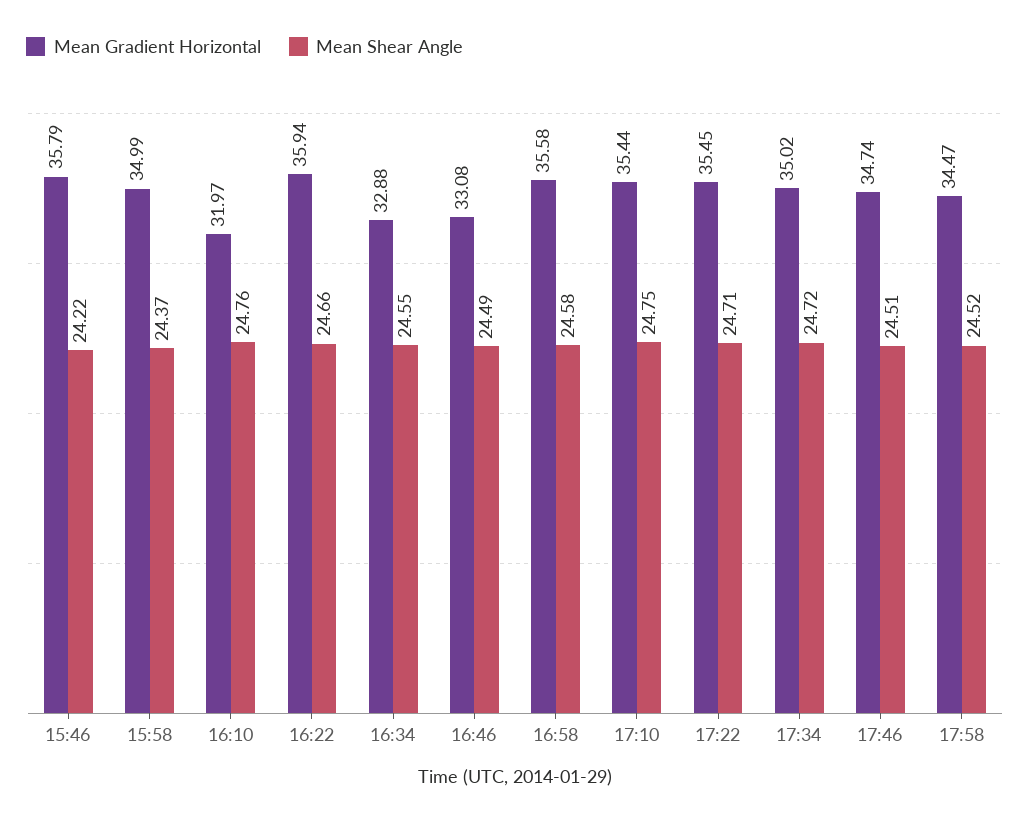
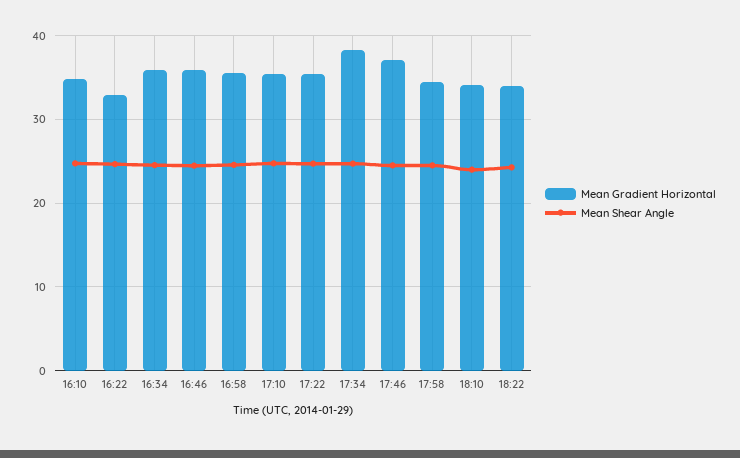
Mean Gradient Horizontal, 15:46: 35.79 -> none
Mean Shear Angle, 15:46: 24.22 -> none
Mean Gradient Horizontal, 15:58: 34.99 -> none
Mean Shear Angle, 15:58: 24.37 -> none
Mean Gradient Horizontal, 16:10: 31.97 -> 35
Mean Gradient Horizontal, 16:22: 35.94 -> 33
Mean Gradient Horizontal, 16:34: 32.88 -> 36
Mean Gradient Horizontal, 16:46: 33.08 -> 36
Mean Gradient Horizontal, 17:34: 35.02 -> 38
Mean Gradient Horizontal, 17:46: 34.74 -> 37
Mean Gradient Horizontal, 18:10: none -> 34
Mean Shear Angle, 18:10: none -> 24
Mean Gradient Horizontal, 18:22: none -> 34
Mean Shear Angle, 18:22: none -> 24

